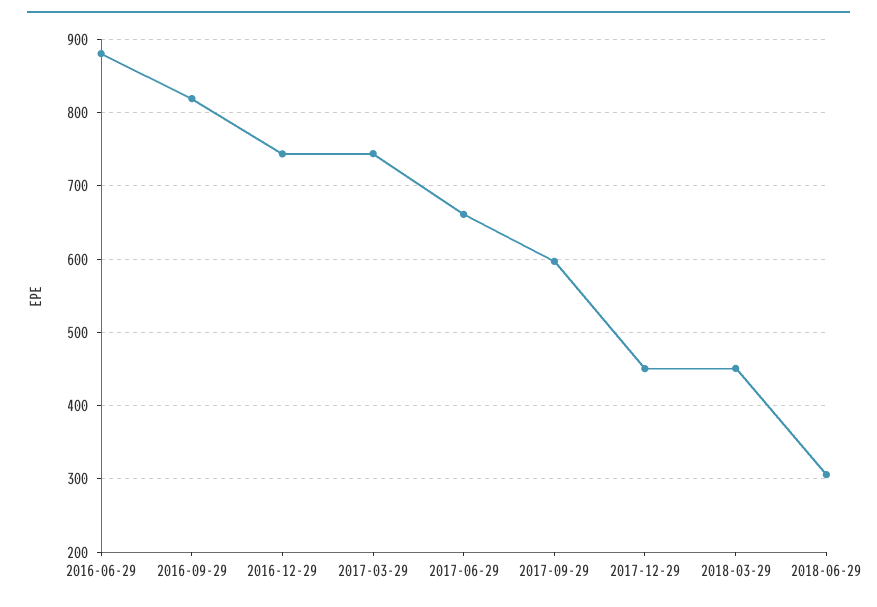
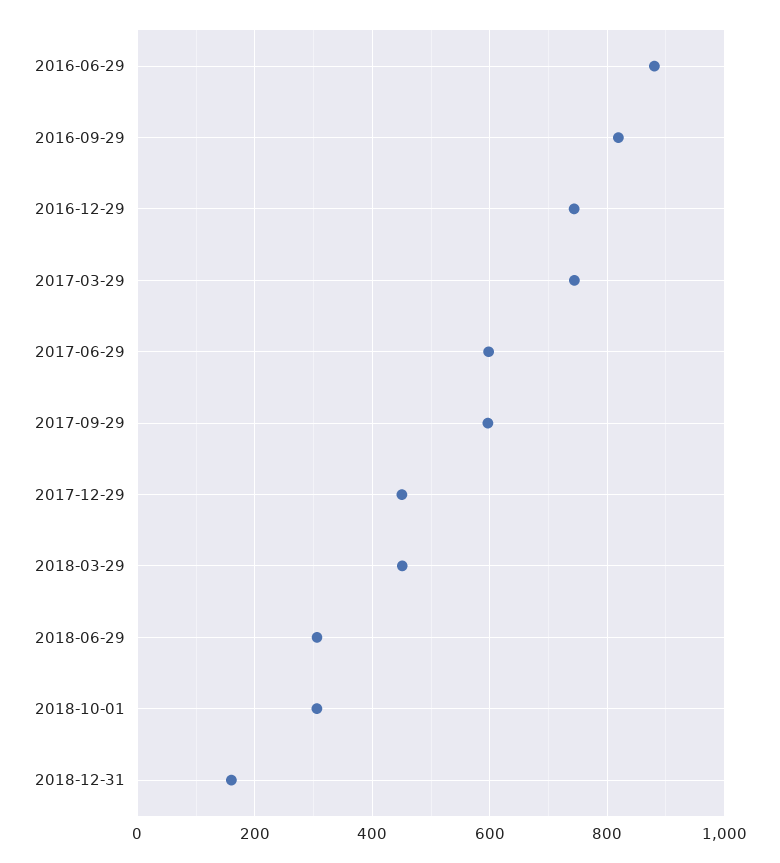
2017-06-29: 660 -> 600
2018-10-01: none -> 300
2018-12-31: none -> 160

